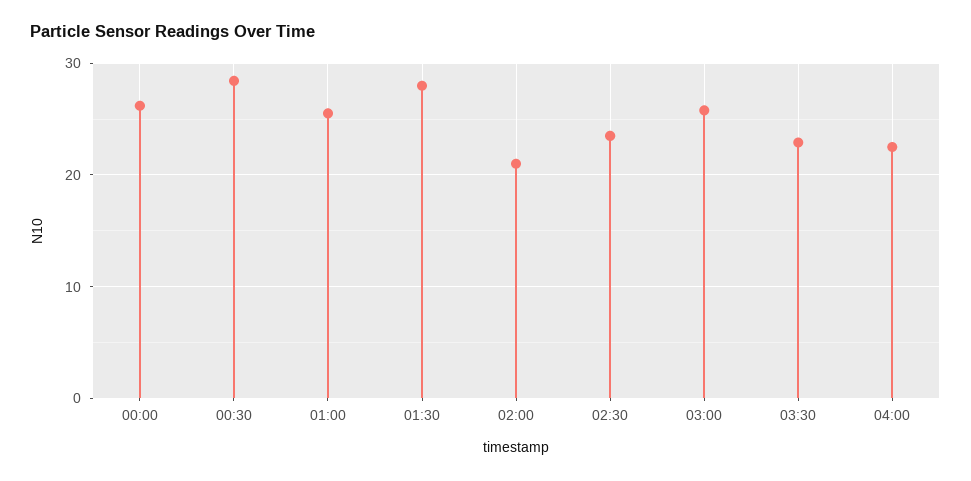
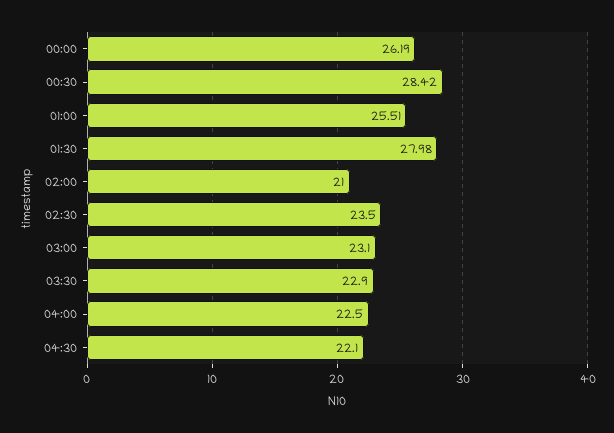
03:00: 26 -> 23.1
04:30: none -> 22.1

